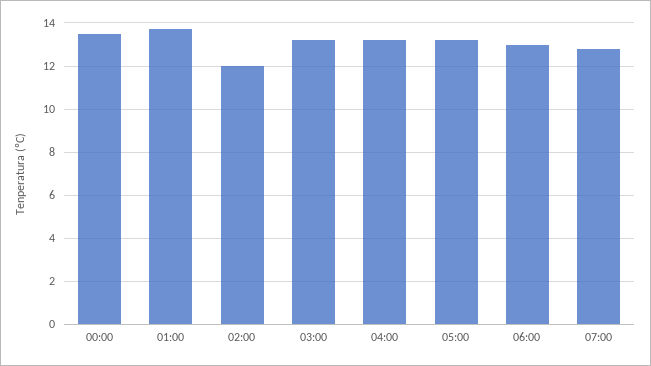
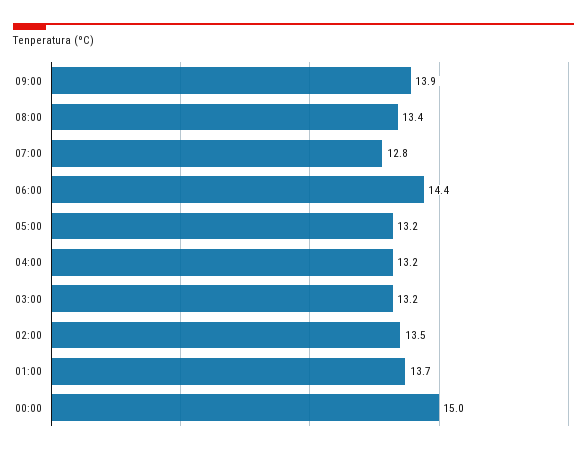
00:00: 13.5 -> 15
02:00: 12 -> 13.5
06:00: 13 -> 14.4
09:00: none -> 13.9
08:00: none -> 13.4

